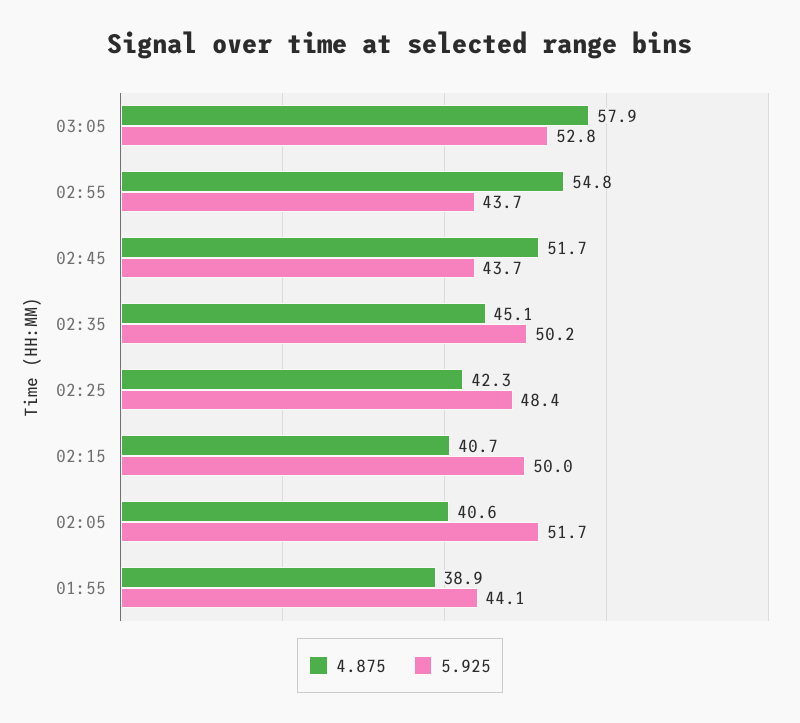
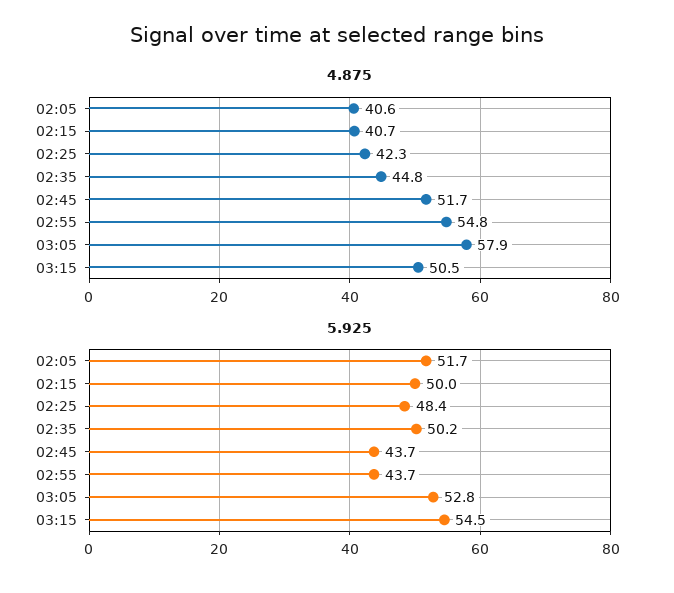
4.875, 02:35: 45.1 -> 44.8
4.875, 01:55: 38.9 -> none
5.925, 01:55: 44.1 -> none
4.875, 03:15: none -> 50.5
5.925, 03:15: none -> 54.5

